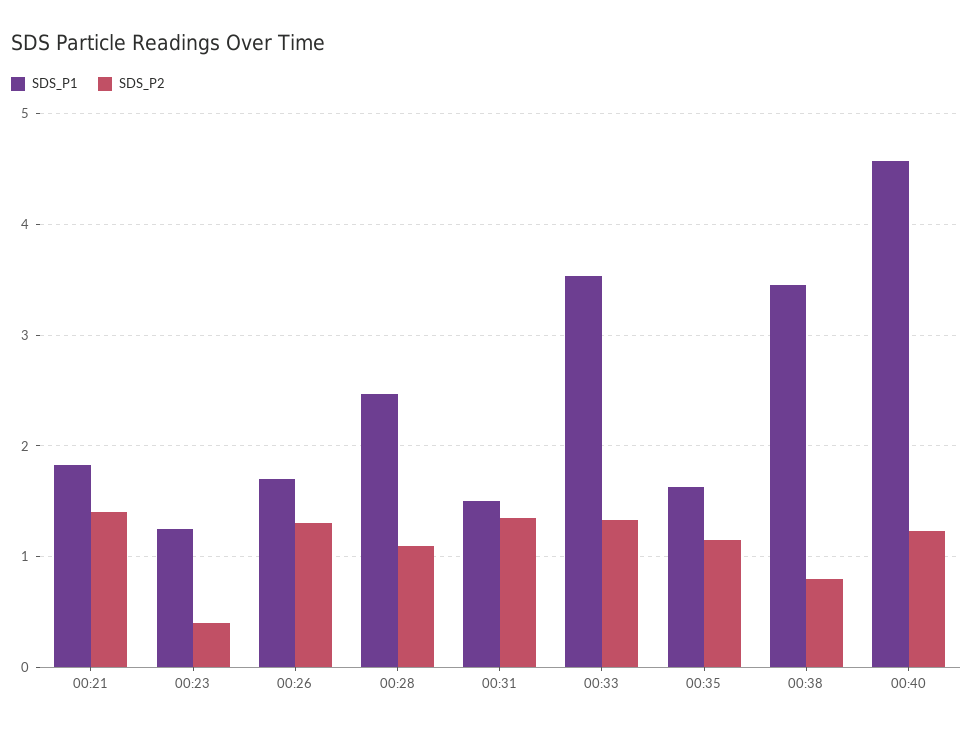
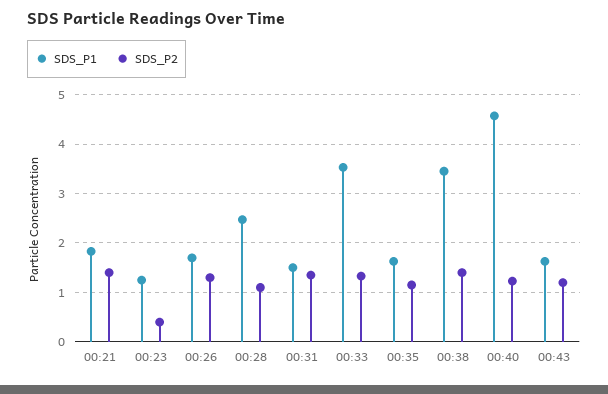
SDS_P2, 00:38: 0.8 -> 1.4
SDS_P1, 00:43: none -> 1.6
SDS_P2, 00:43: none -> 1.2

